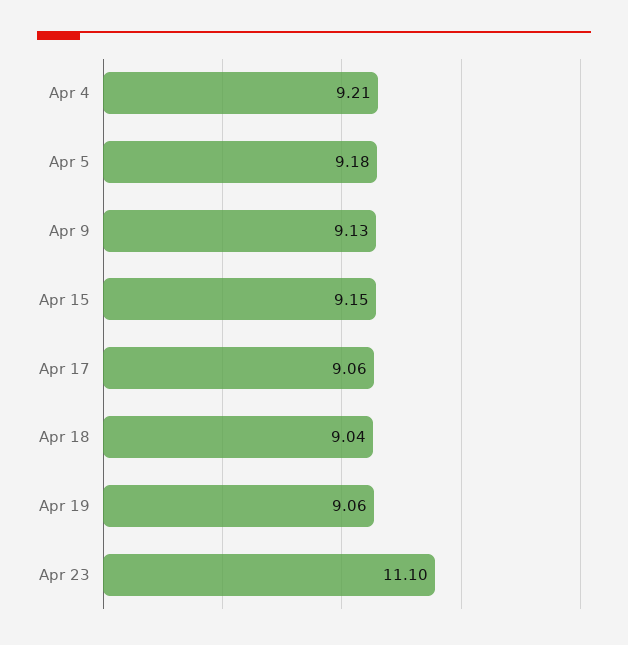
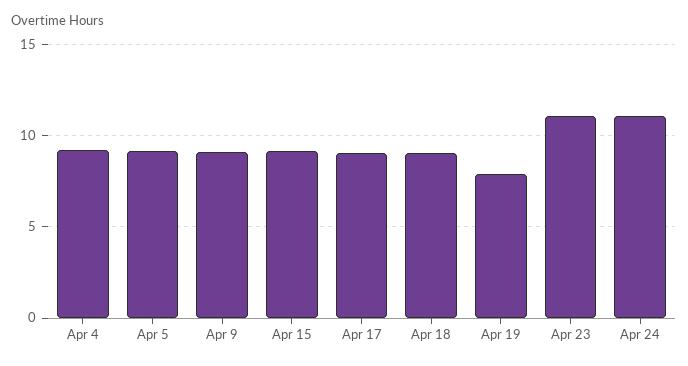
Apr 19: 9.06 -> 8
Apr 24: none -> 11

